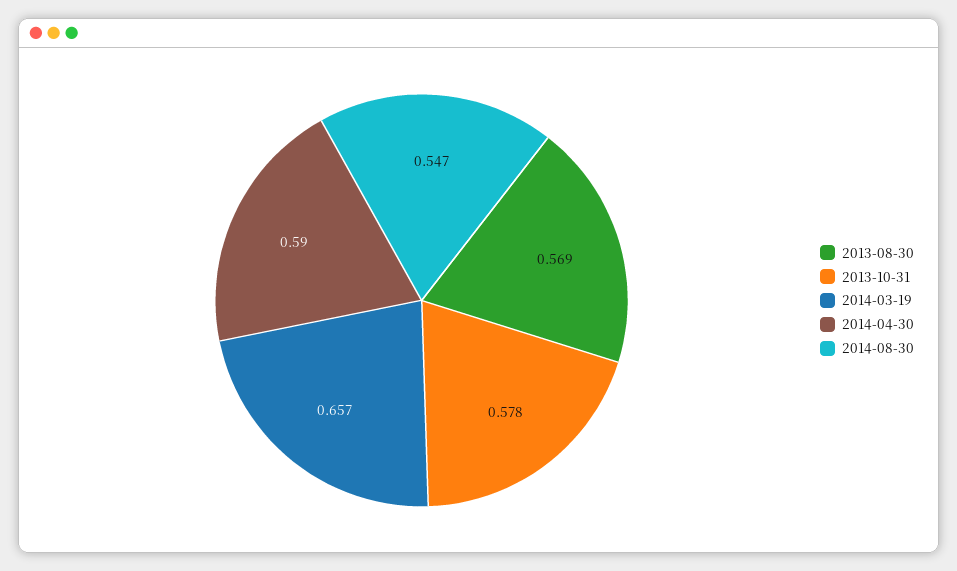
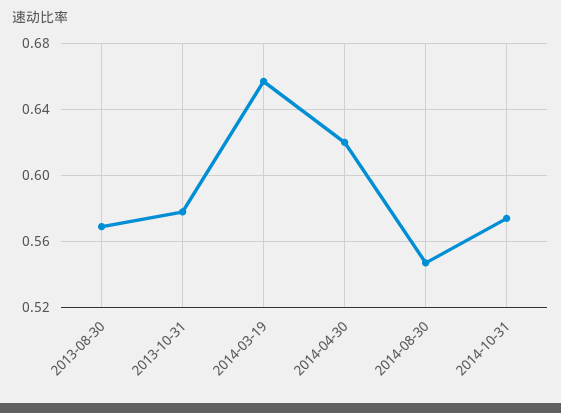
2014-04-30: 0.59 -> 0.62
2014-10-31: none -> 0.575

